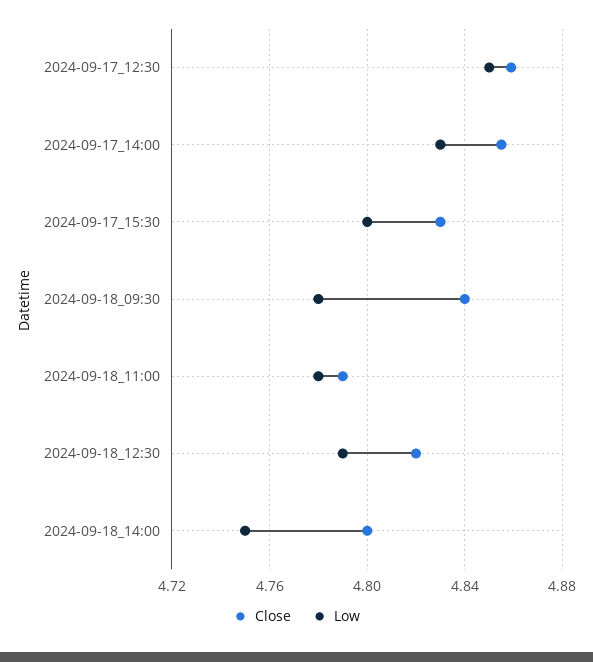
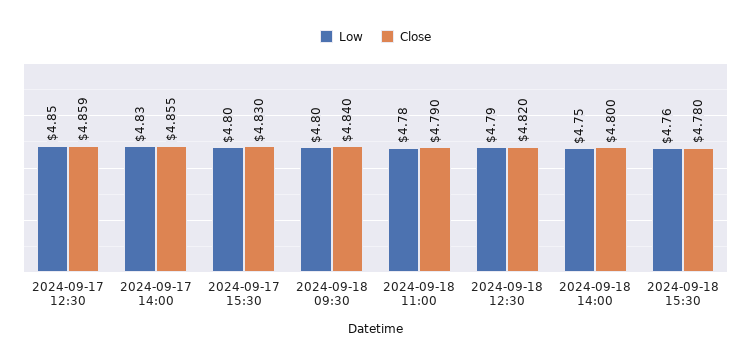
Low, 2024-09-18_09:30: 4.78 -> 4.8
Low, 2024-09-18 15:30: none -> 4.76
Close, 2024-09-18 15:30: none -> 4.78

